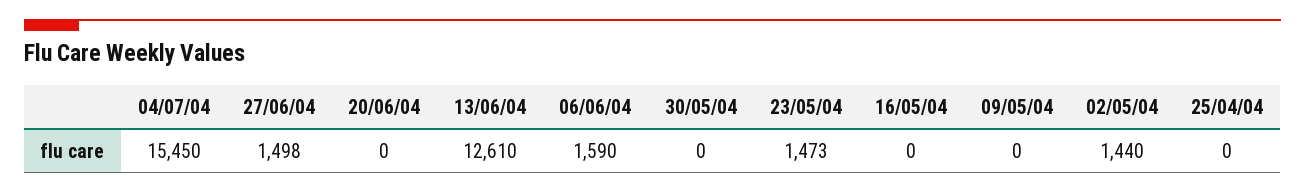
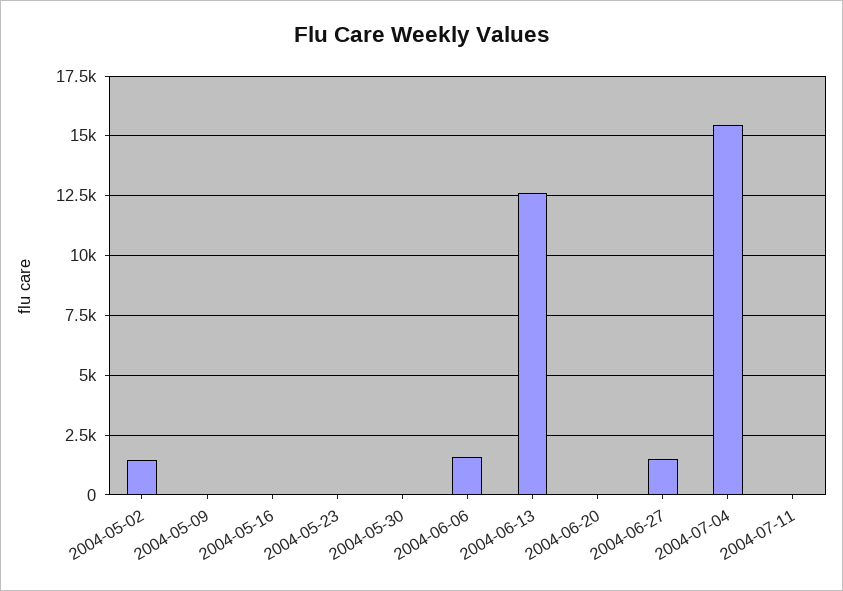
23/05/04: 1473 -> 0
25/04/04: 0 -> none
2004-07-11: none -> 0

